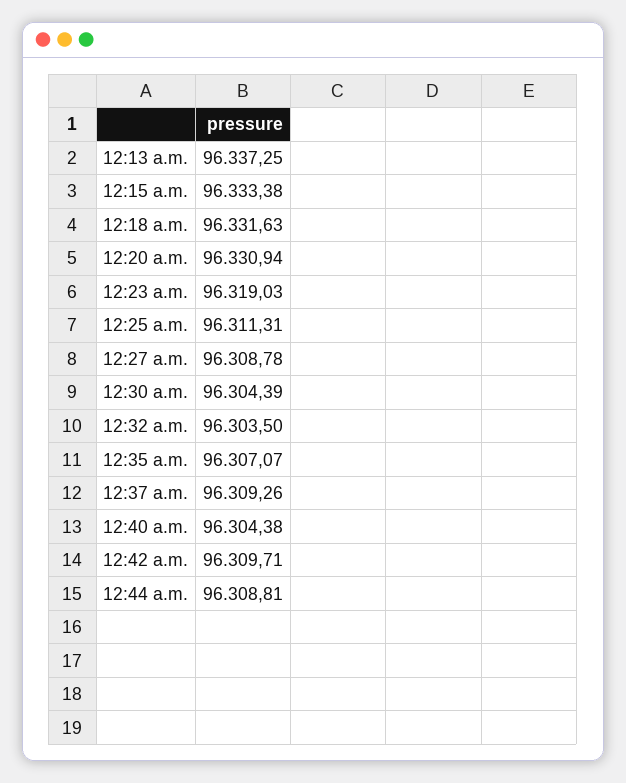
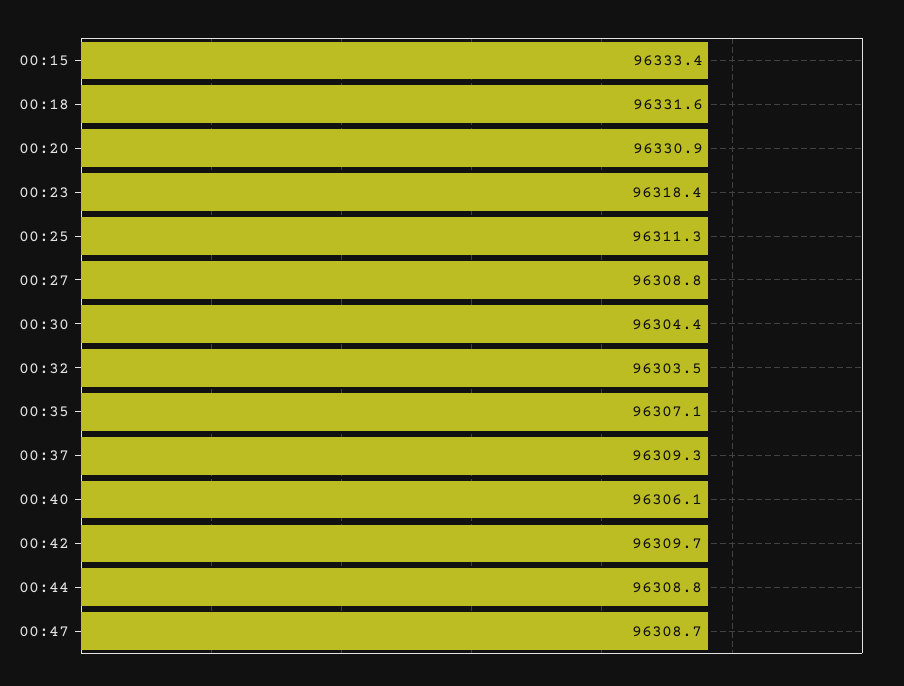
12:13 a.m.: 96337.25 -> none
12:23 a.m.: 96319.03 -> 96318.4
12:40 a.m.: 96304.38 -> 96306.1
00:47: none -> 96308.7

